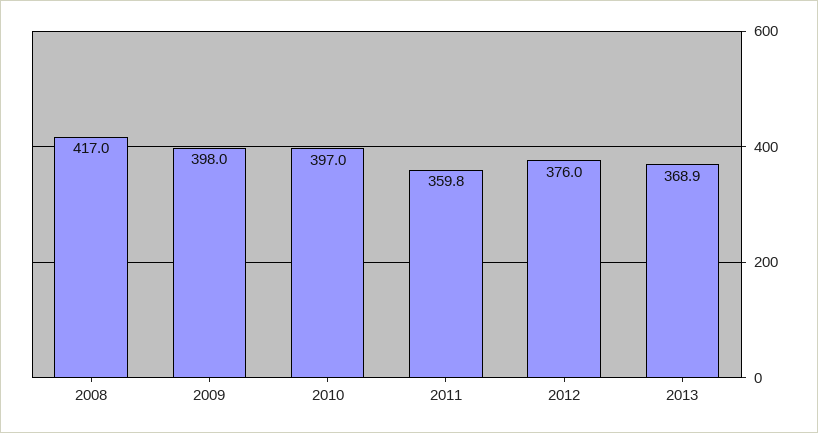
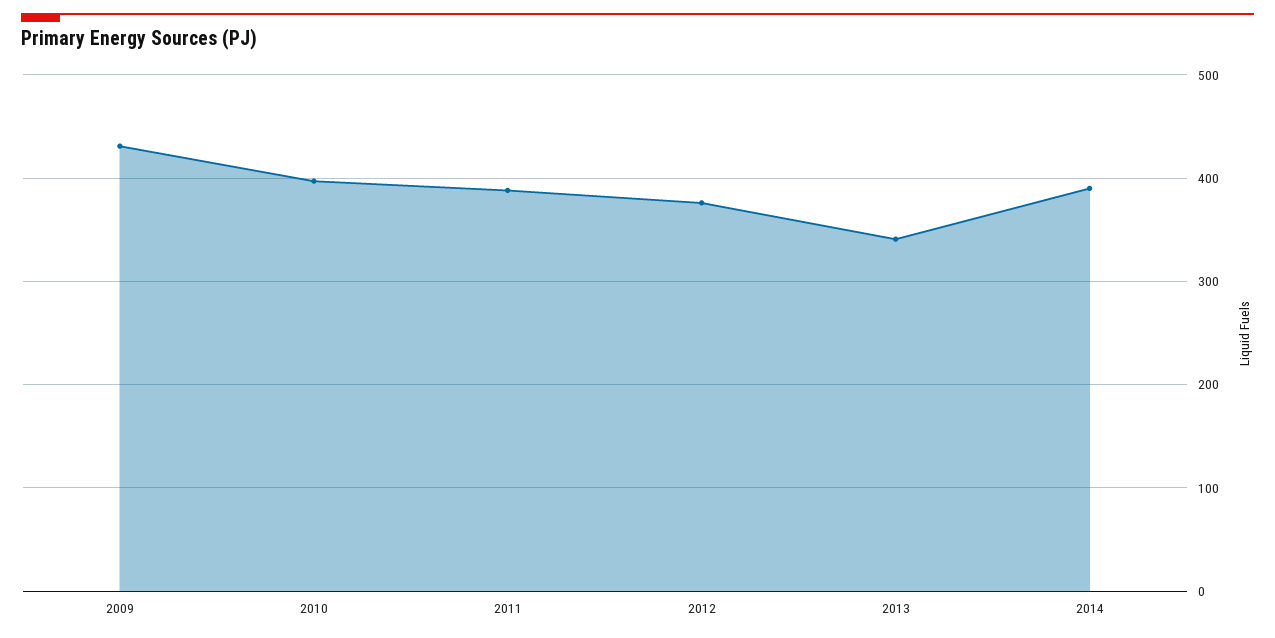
2008: 417 -> none
2009: 398 -> 430
2011: 359.8 -> 390
2013: 368.9 -> 340
2014: none -> 390

